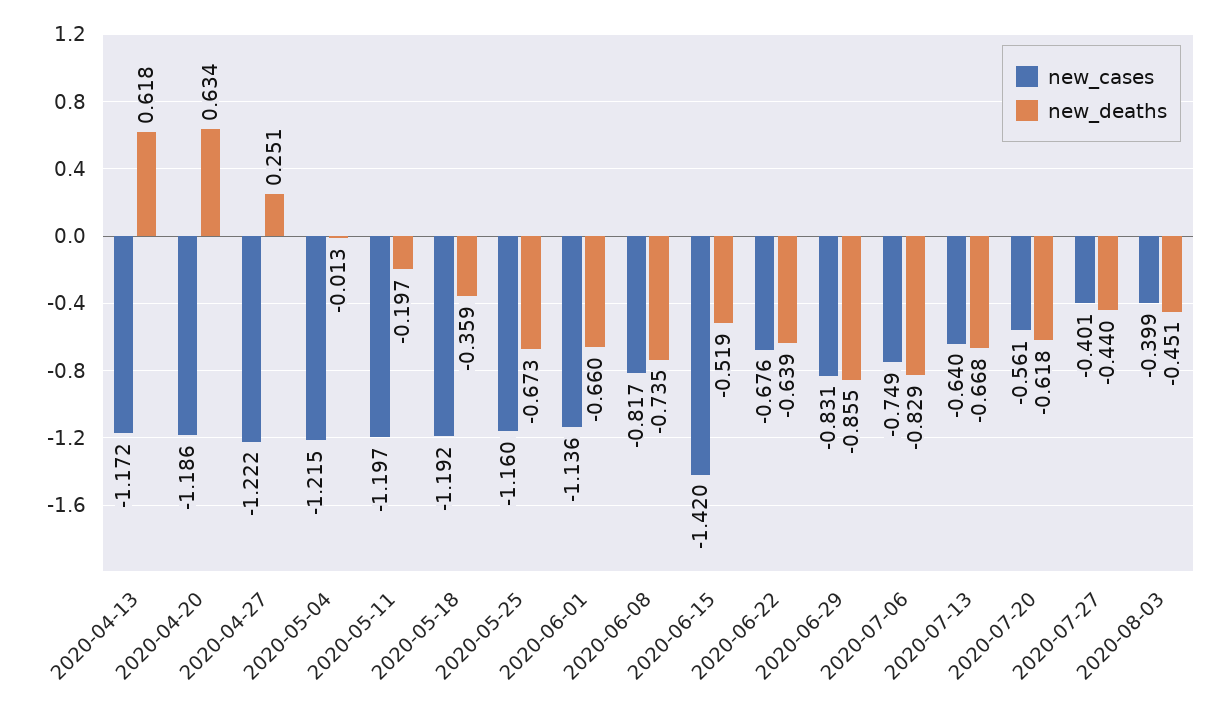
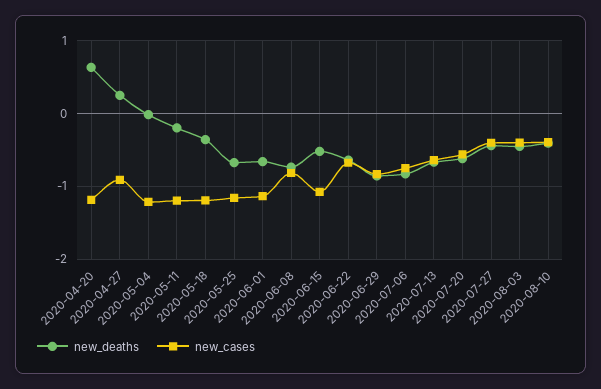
new_cases, 2020-04-13: -1.172 -> none
new_deaths, 2020-04-13: 0.618 -> none
new_cases, 2020-04-27: -1.222 -> -0.9
new_cases, 2020-06-15: -1.42 -> -1.1
new_deaths, 2020-08-10: none -> -0.4
new_cases, 2020-08-10: none -> -0.4

